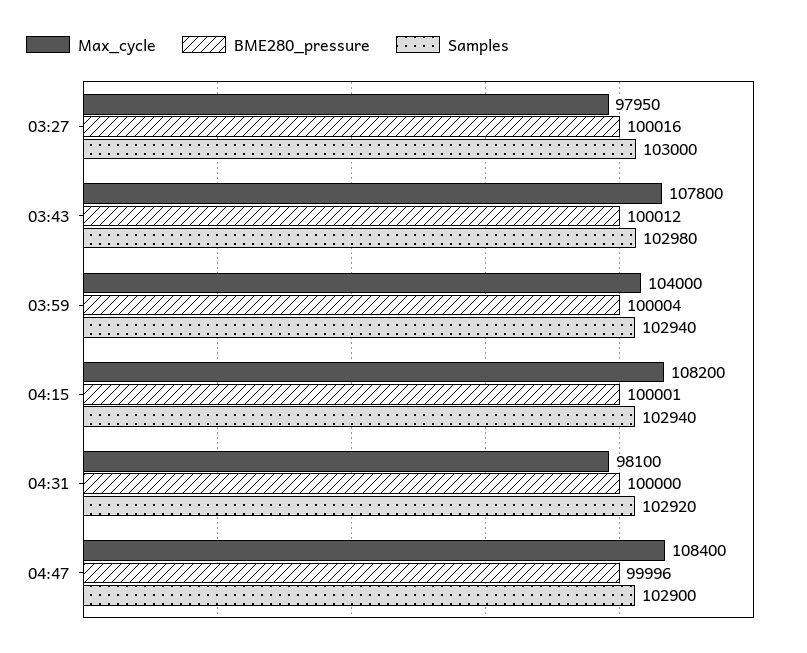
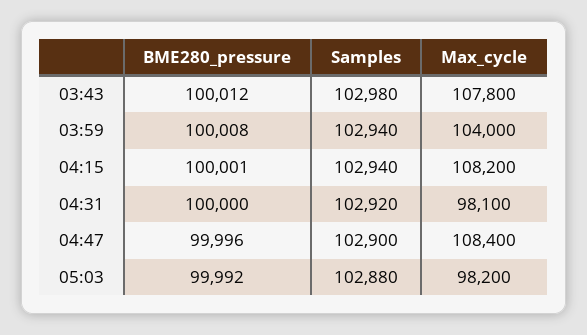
Max_cycle, 03:27: 97950 -> none
BME280_pressure, 03:27: 100016 -> none
Samples, 03:27: 103000 -> none
BME280_pressure, 03:59: 100004 -> 100008
BME280_pressure, 05:03: none -> 99992
Samples, 05:03: none -> 102880
Max_cycle, 05:03: none -> 98200

